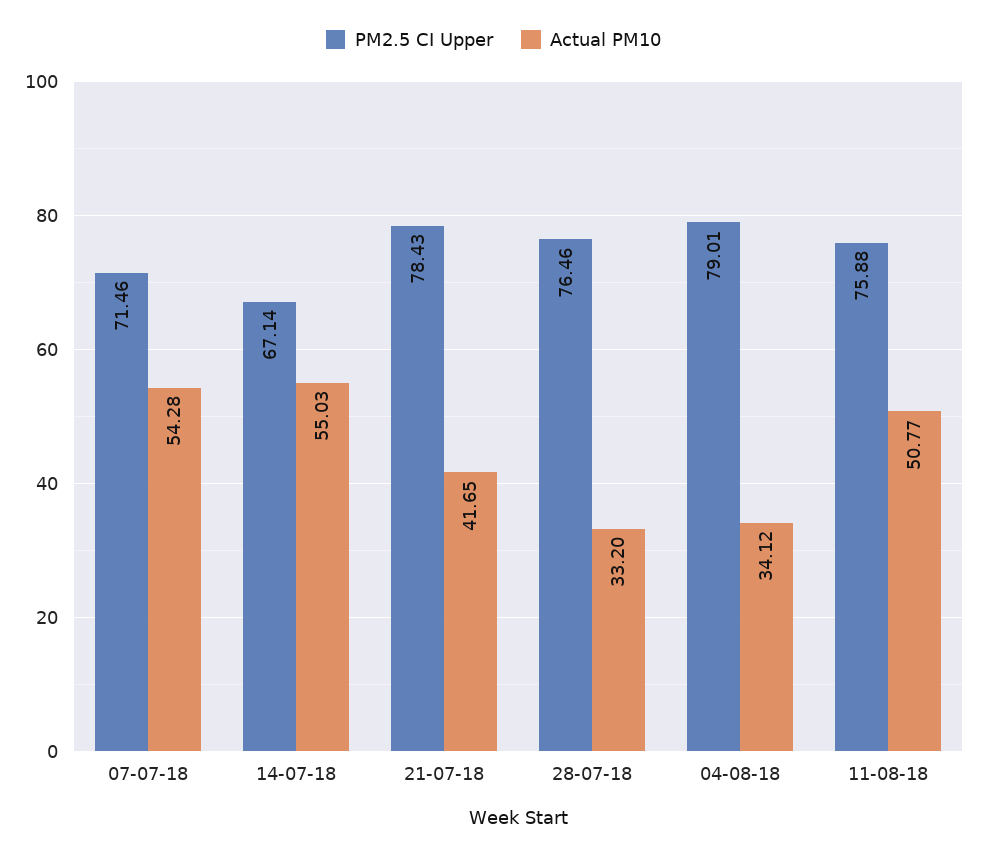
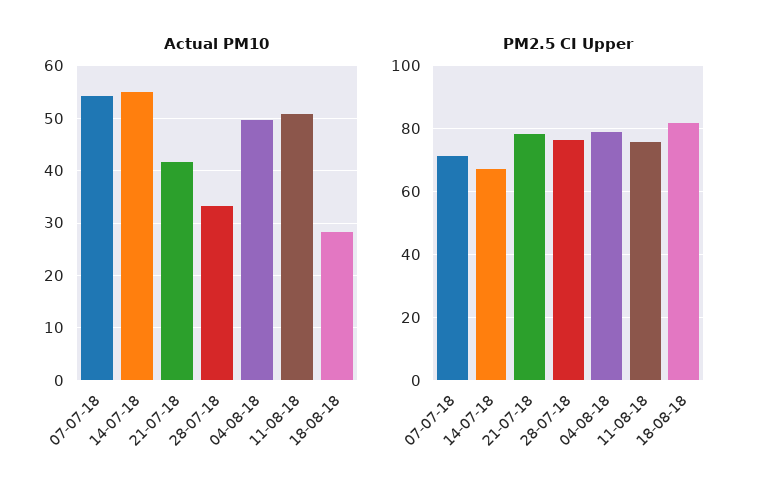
Actual PM10, 04-08-18: 34.12 -> 50
Actual PM10, 18-08-18: none -> 28
PM2.5 CI Upper, 18-08-18: none -> 82

